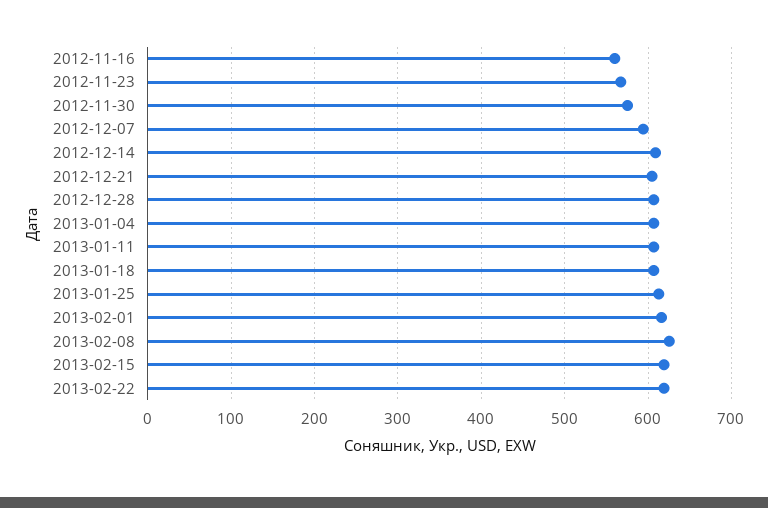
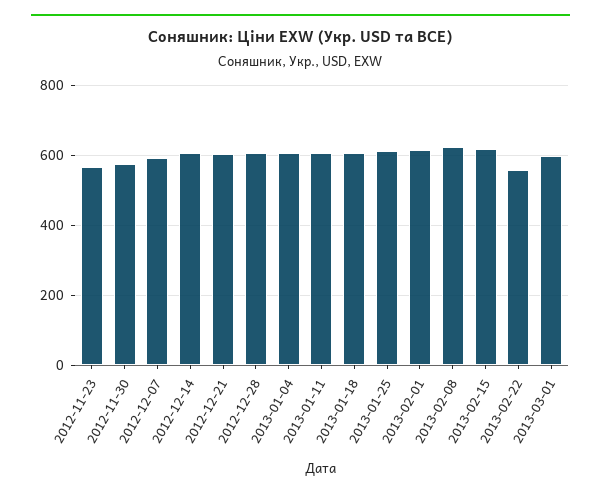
2012-11-16: 560 -> none
2013-02-22: 620 -> 560
2013-03-01: none -> 600

